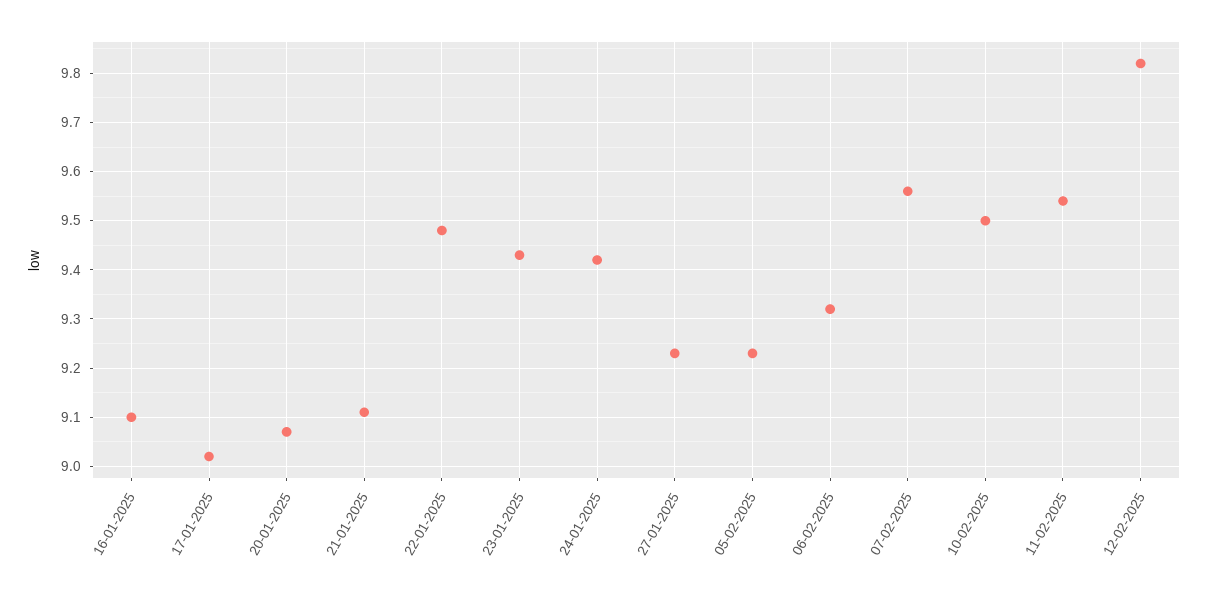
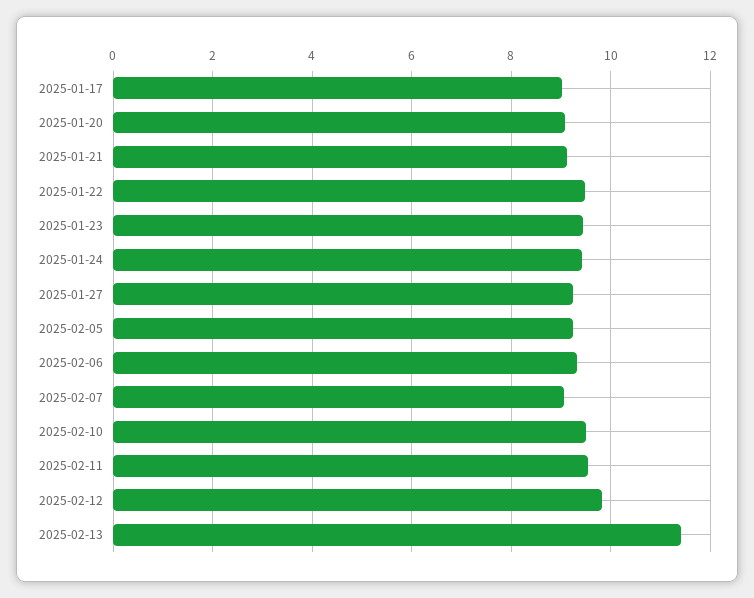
16-01-2025: 9.1 -> none
07-02-2025: 9.55 -> 9
2025-02-13: none -> 11.4

